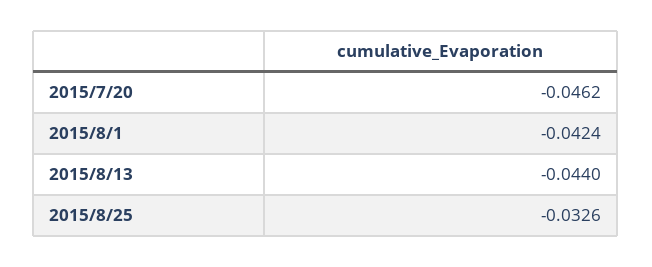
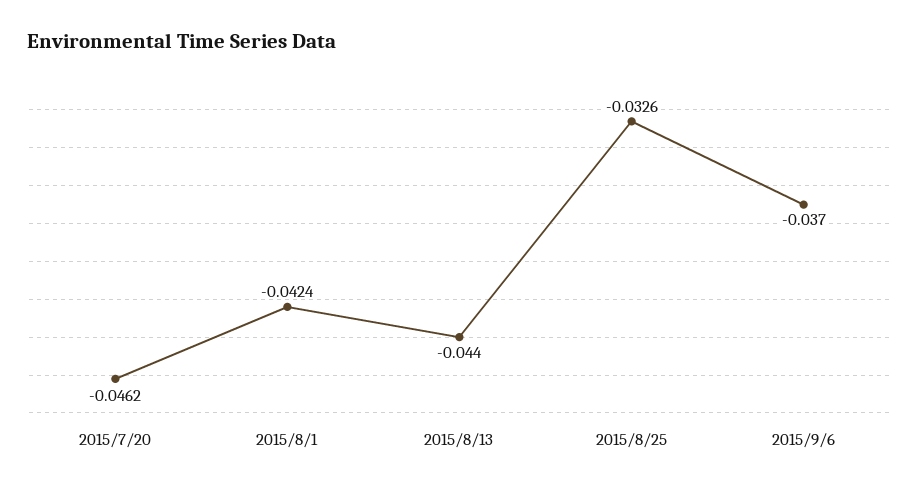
2015/9/6: none -> -0.037

